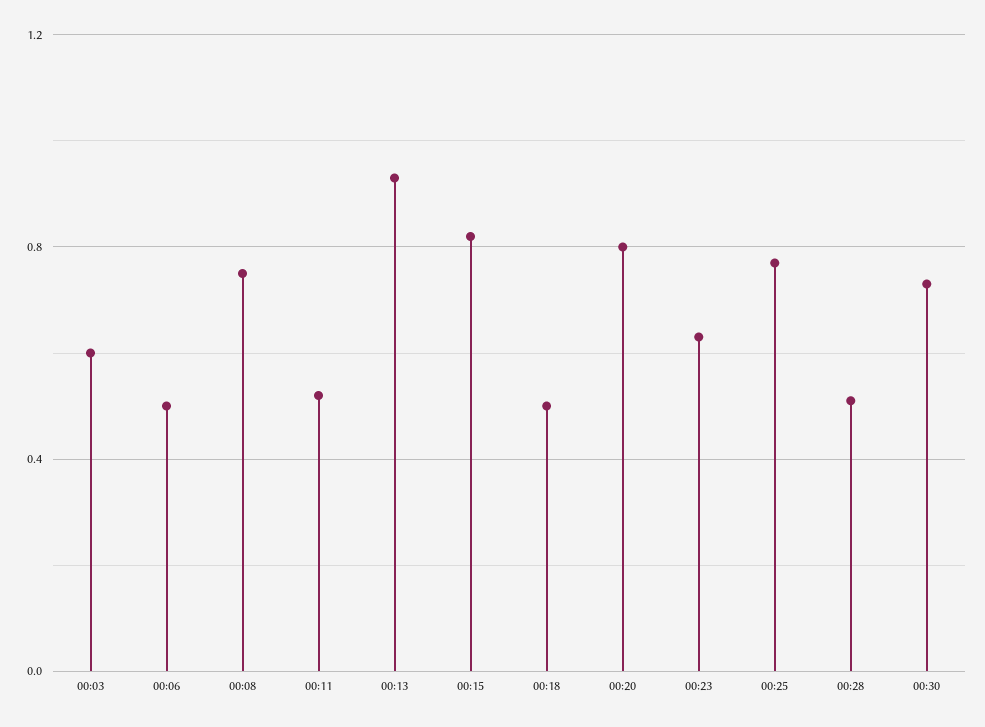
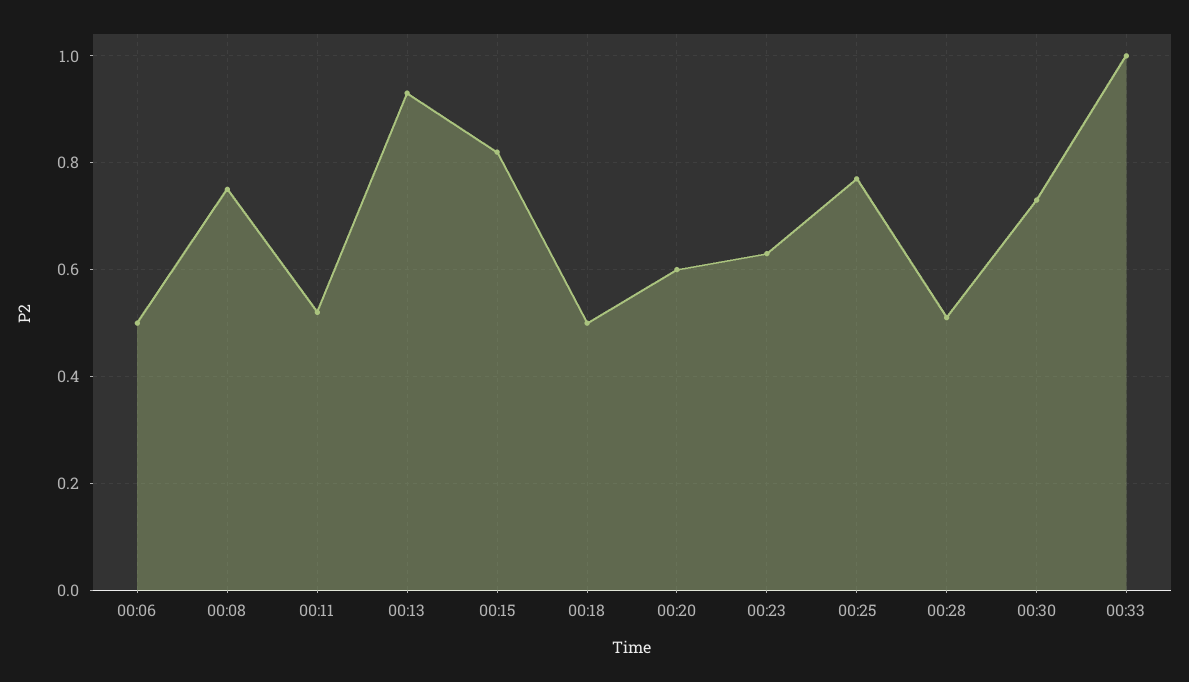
00:03: 0.6 -> none
00:20: 0.8 -> 0.6
00:33: none -> 1

